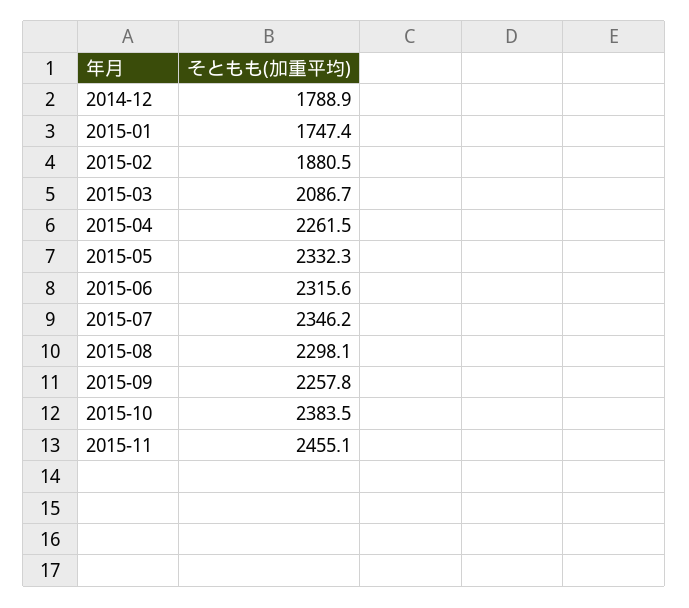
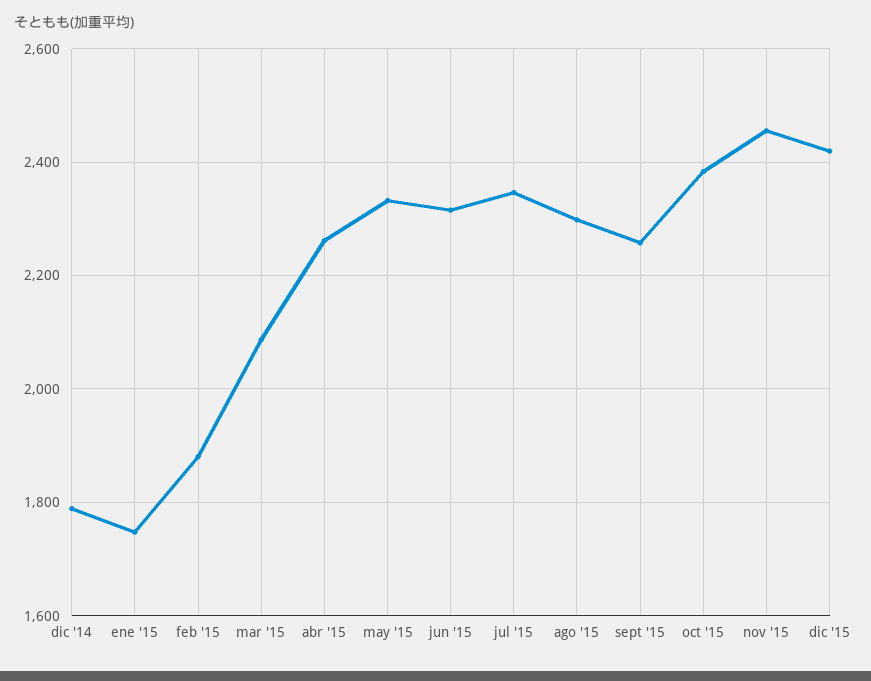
dic '15: none -> 2420

